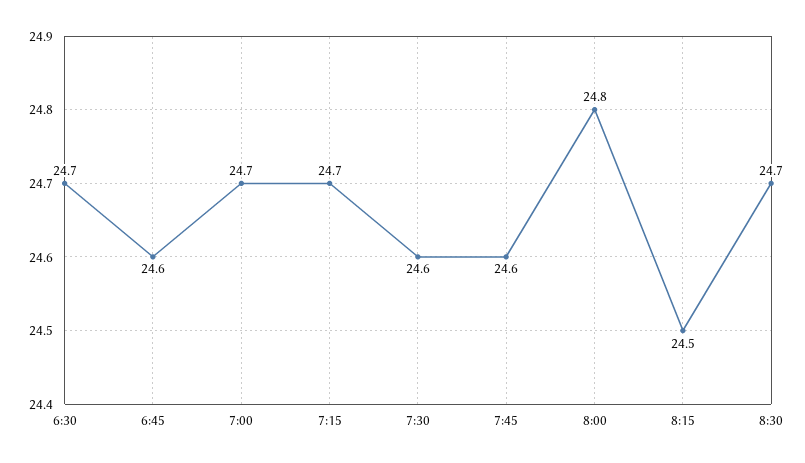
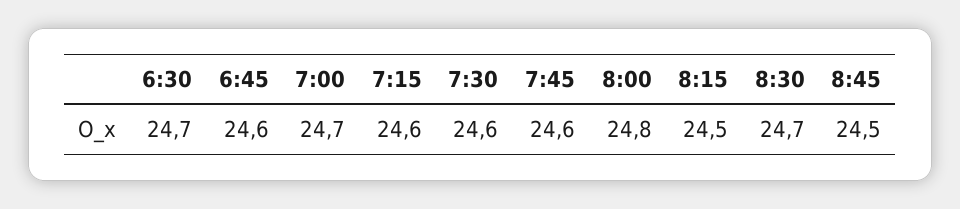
7:15: 24.7 -> 24.6
8:45: none -> 24.5

